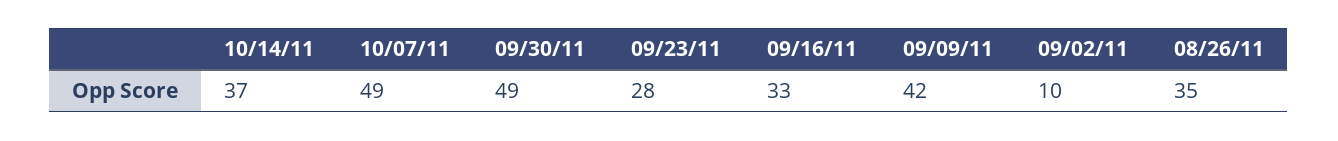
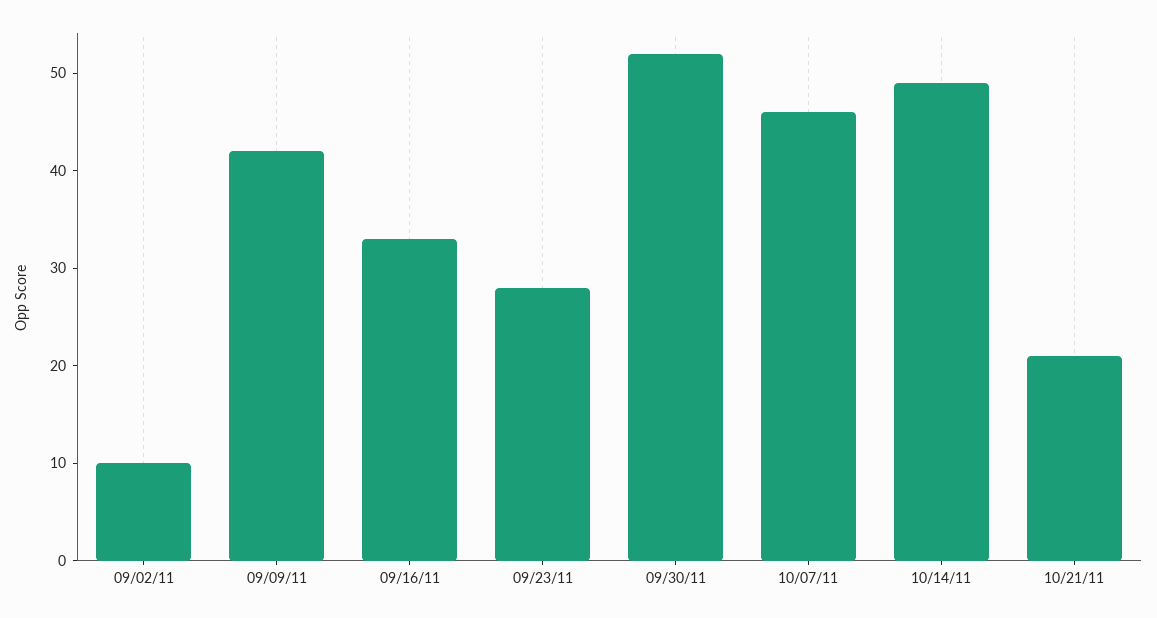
10/14/11: 37 -> 49
10/07/11: 49 -> 46
09/30/11: 49 -> 52
08/26/11: 35 -> none
10/21/11: none -> 21

